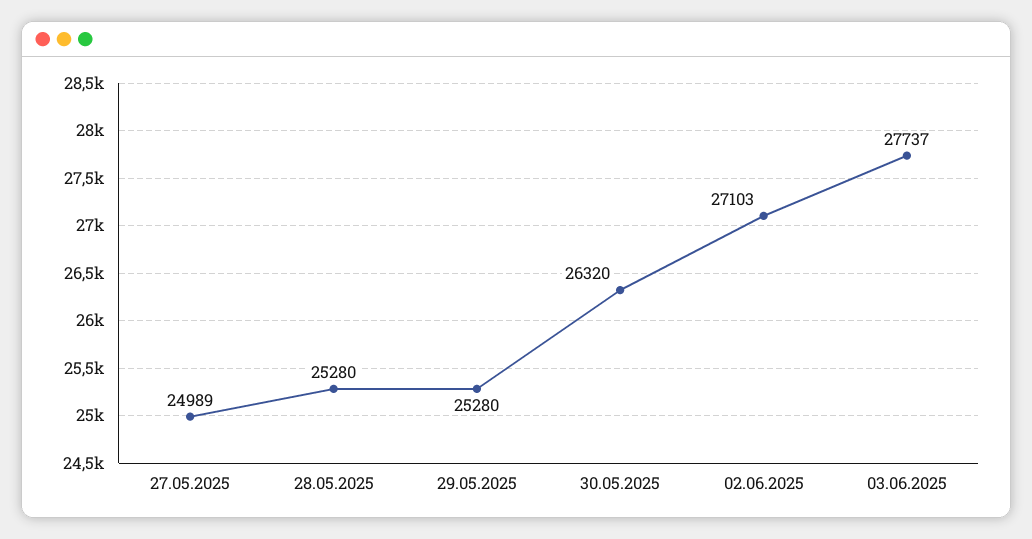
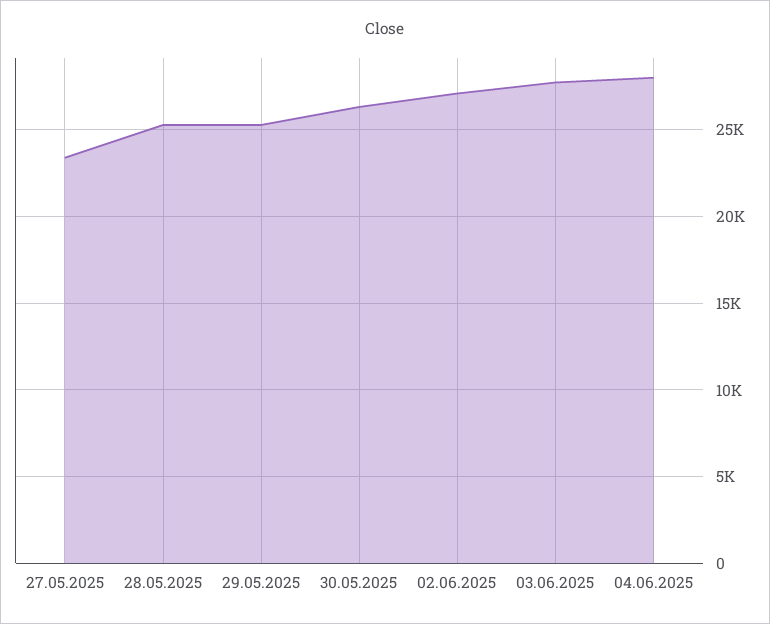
27.05.2025: 24989 -> 23500
04.06.2025: none -> 28000

